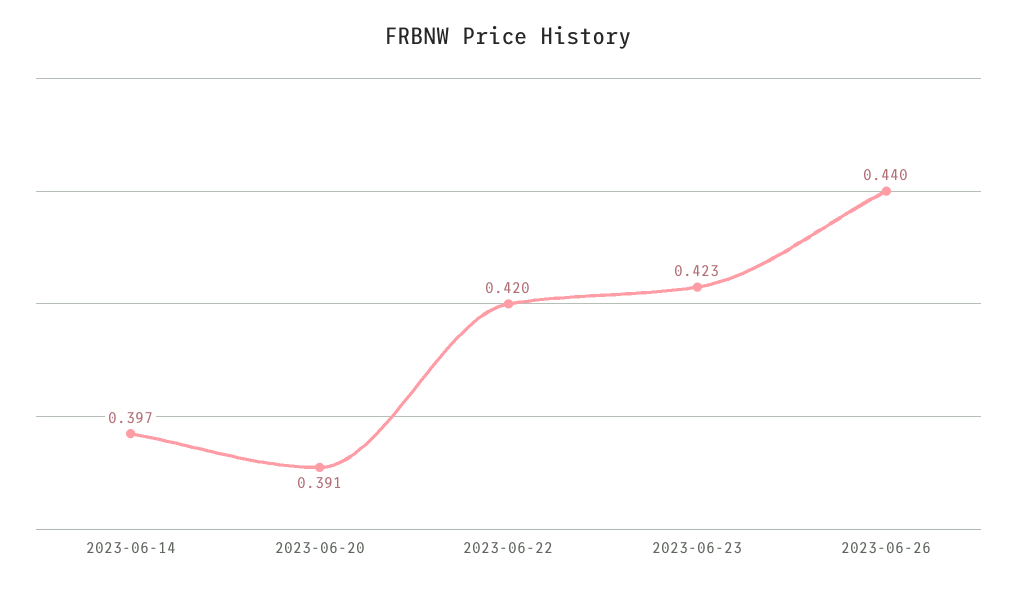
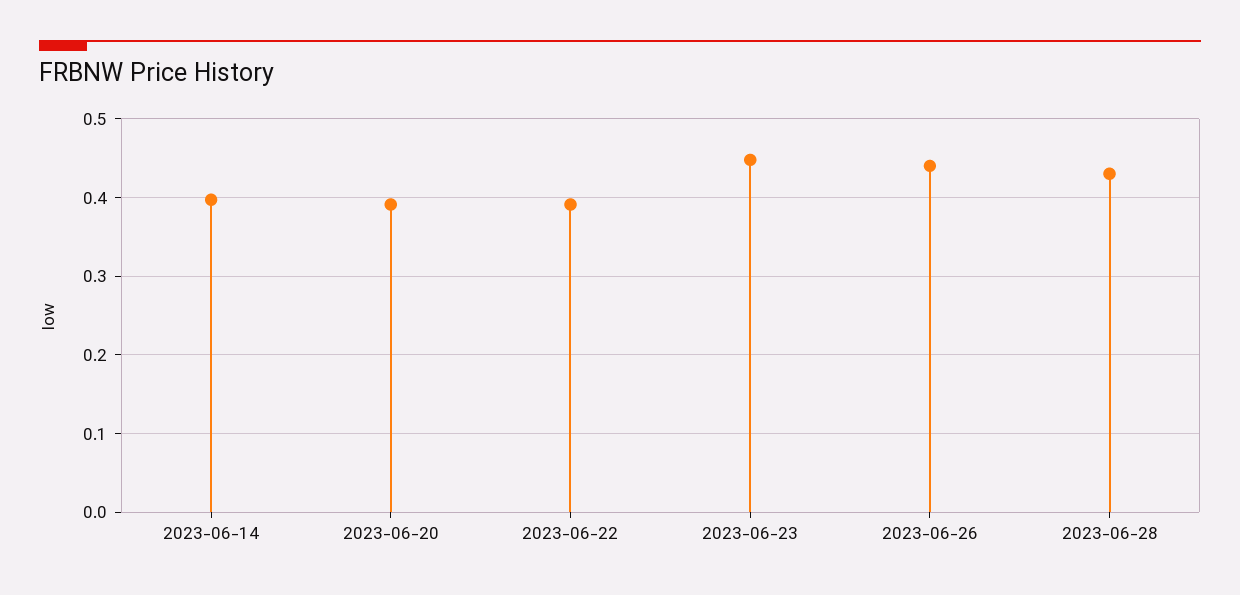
2023-06-22: 0.42 -> 0.39
2023-06-23: 0.423 -> 0.45
2023-06-28: none -> 0.43

